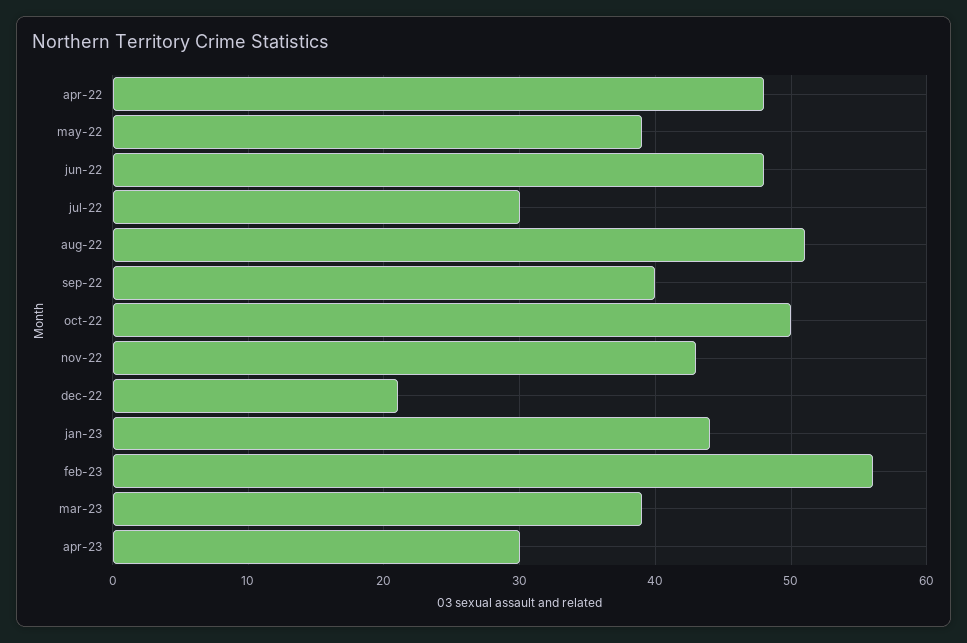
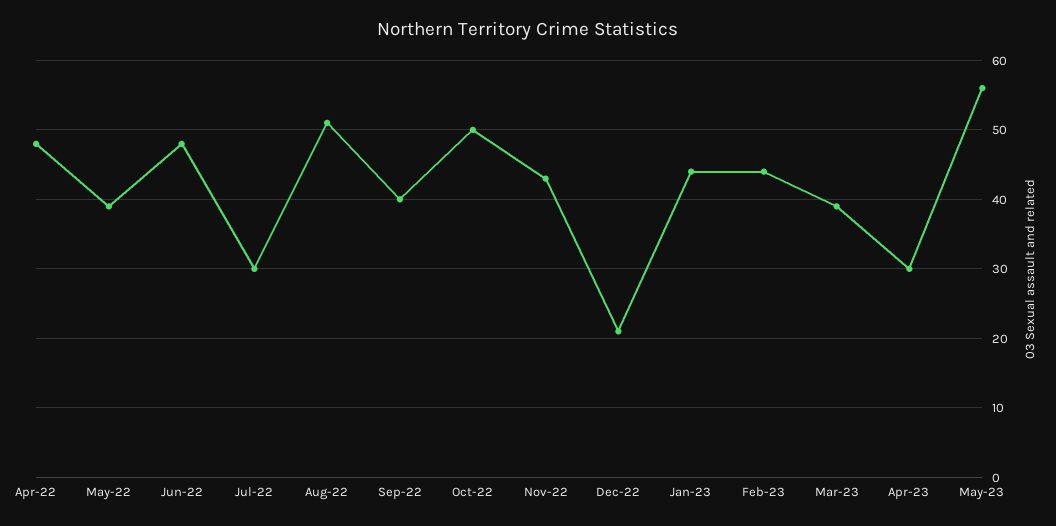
feb-23: 56 -> 44
May-23: none -> 56

